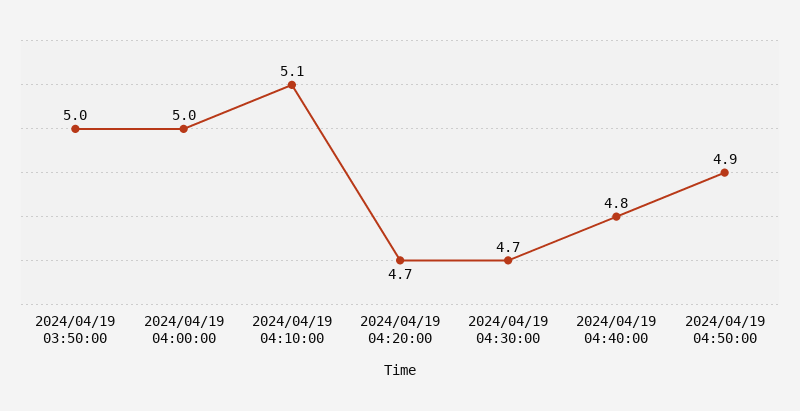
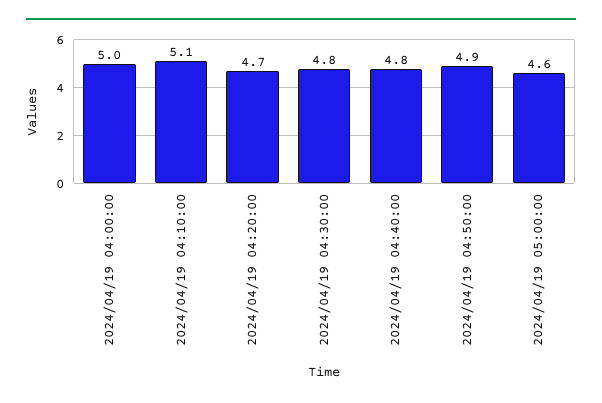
2024/04/19 03:50:00: 5 -> none
2024/04/19 04:30:00: 4.7 -> 4.8
2024/04/19 05:00:00: none -> 4.6

